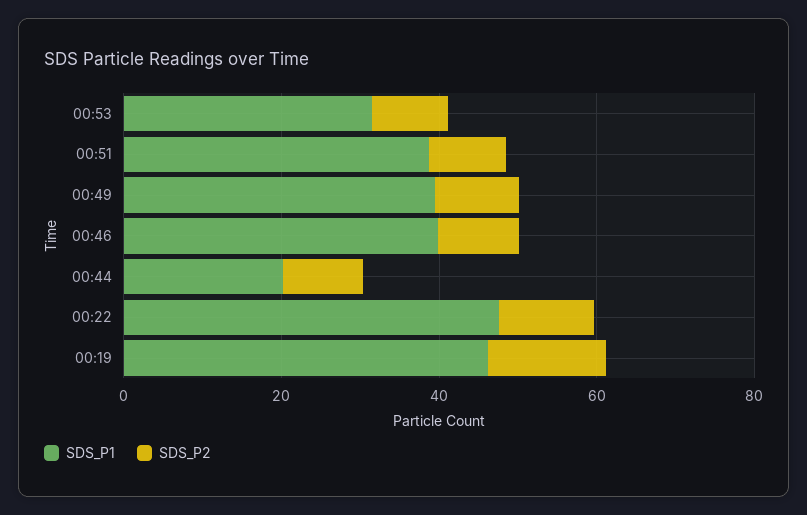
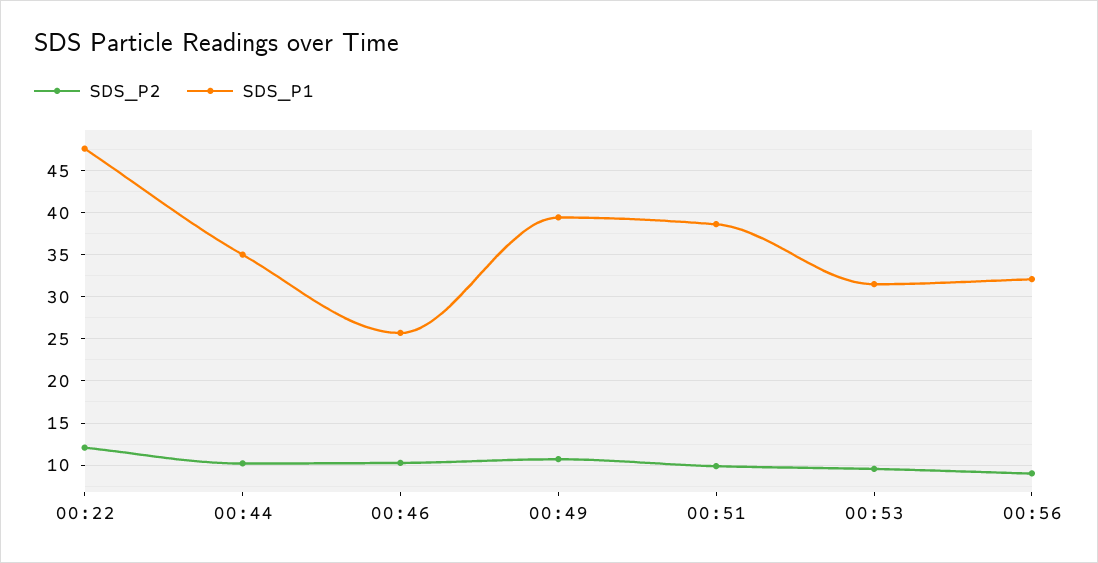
SDS_P1, 00:46: 40 -> 26
SDS_P1, 00:44: 20 -> 35
SDS_P1, 00:19: 45 -> none
SDS_P2, 00:19: 15 -> none
SDS_P2, 00:56: none -> 9
SDS_P1, 00:56: none -> 32

